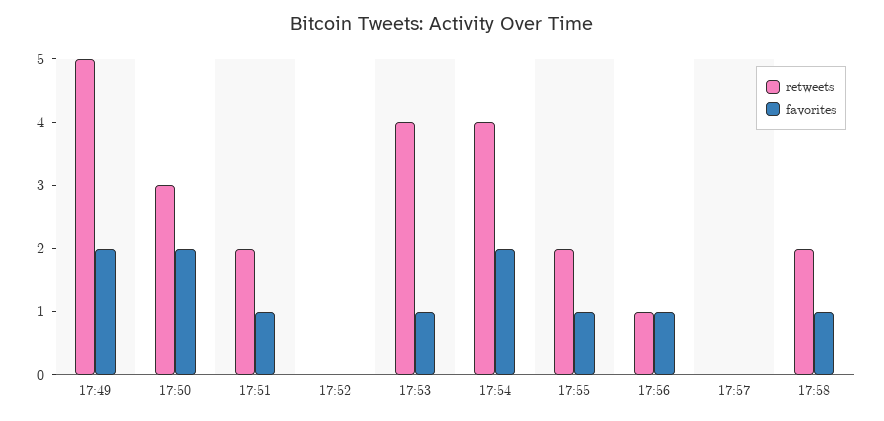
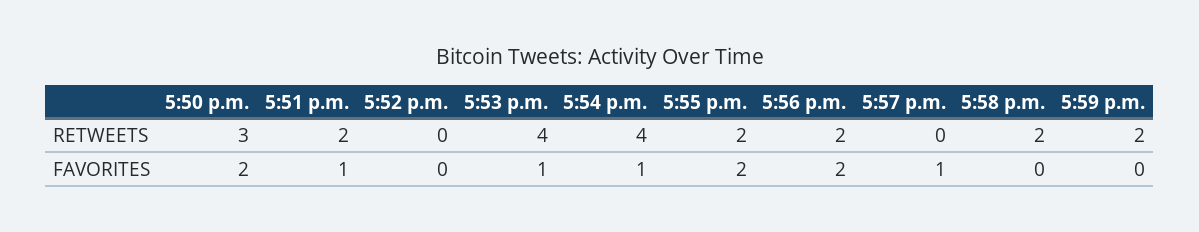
retweets, 17:49: 5 -> none
favorites, 17:49: 2 -> none
favorites, 17:54: 2 -> 1
favorites, 17:55: 1 -> 2
retweets, 17:56: 1 -> 2
favorites, 17:56: 1 -> 2
favorites, 17:57: 0 -> 1
favorites, 17:58: 1 -> 0
retweets, 5:59 p.m.: none -> 2
favorites, 5:59 p.m.: none -> 0

